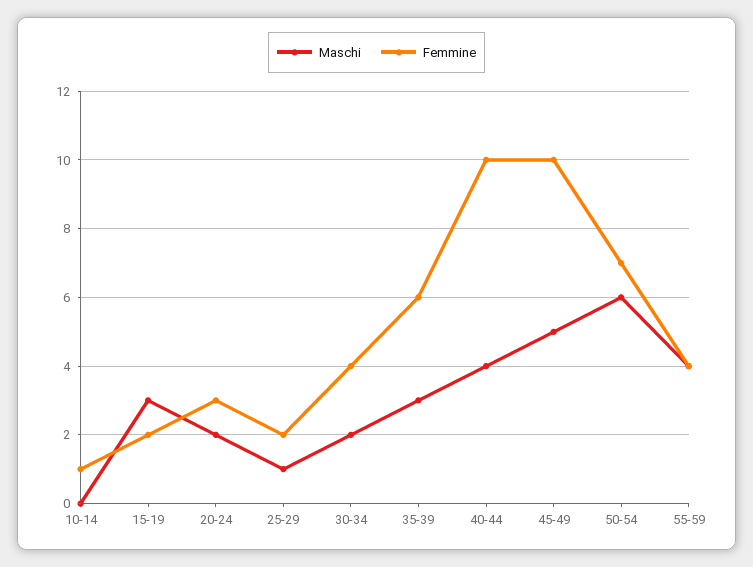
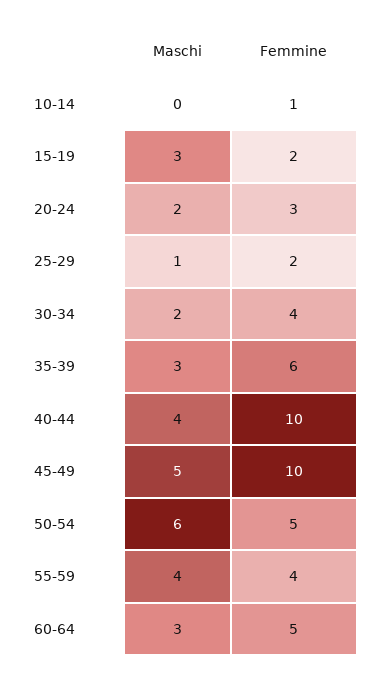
Femmine, 50-54: 7 -> 5
Maschi, 60-64: none -> 3
Femmine, 60-64: none -> 5

